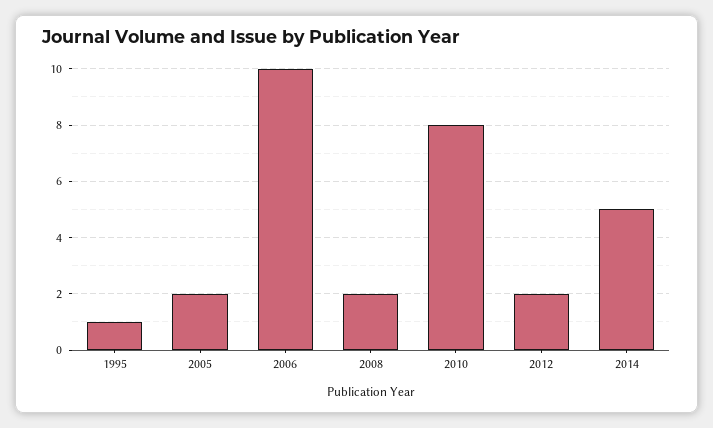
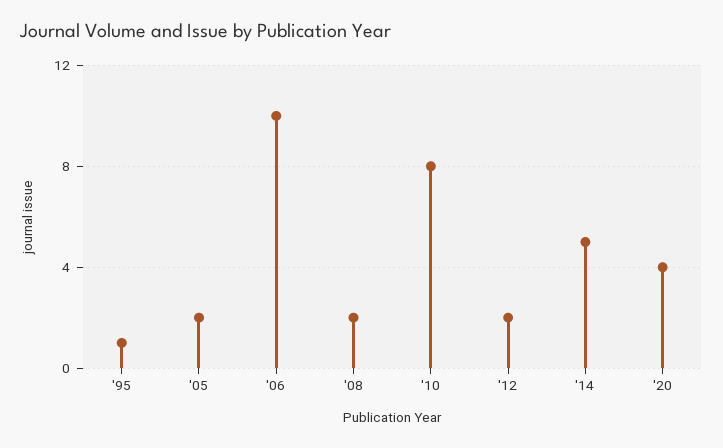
'20: none -> 4

